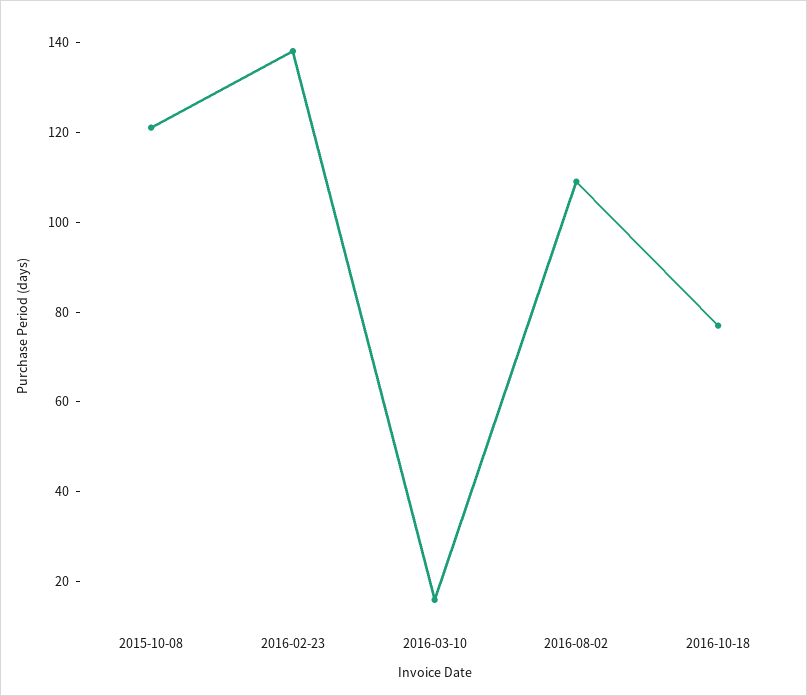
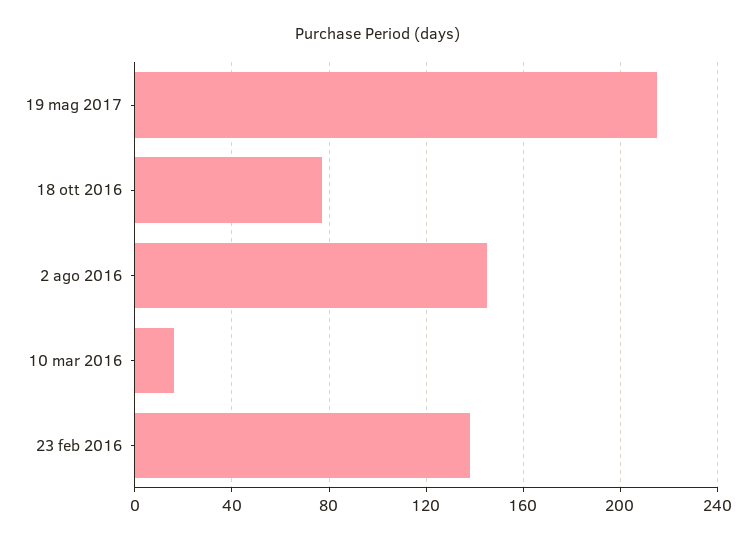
2015-10-08: 120 -> none
2016-08-02: 110 -> 145
19 mag 2017: none -> 215

